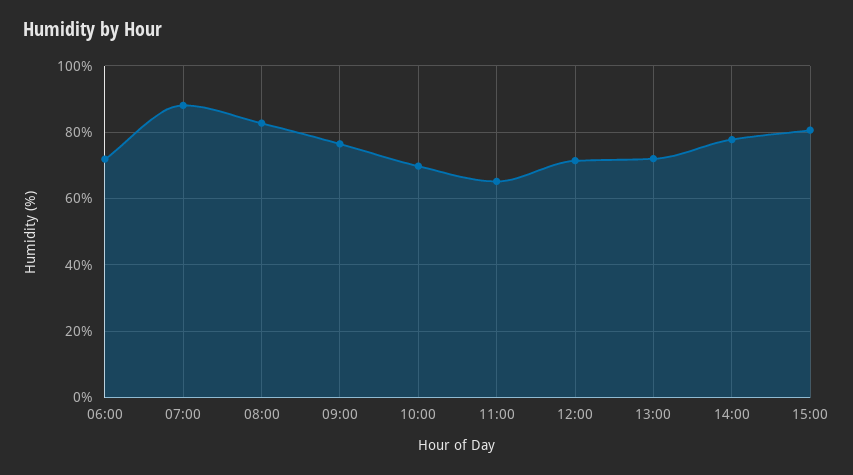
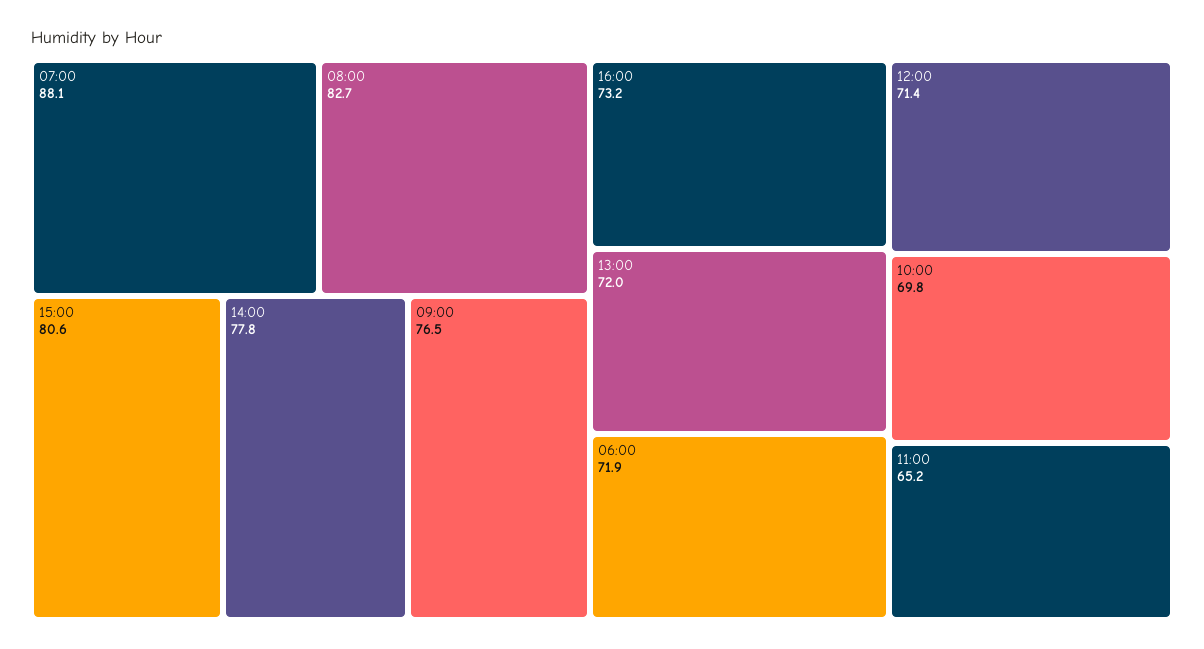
16:00: none -> 73.2

